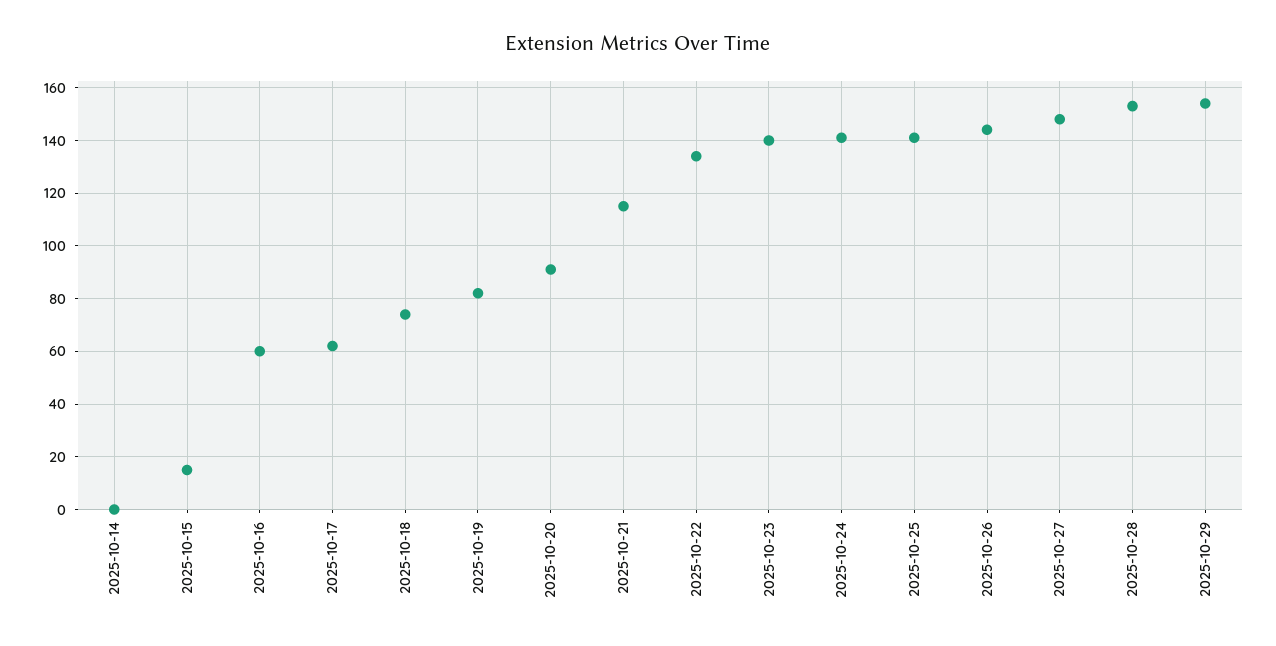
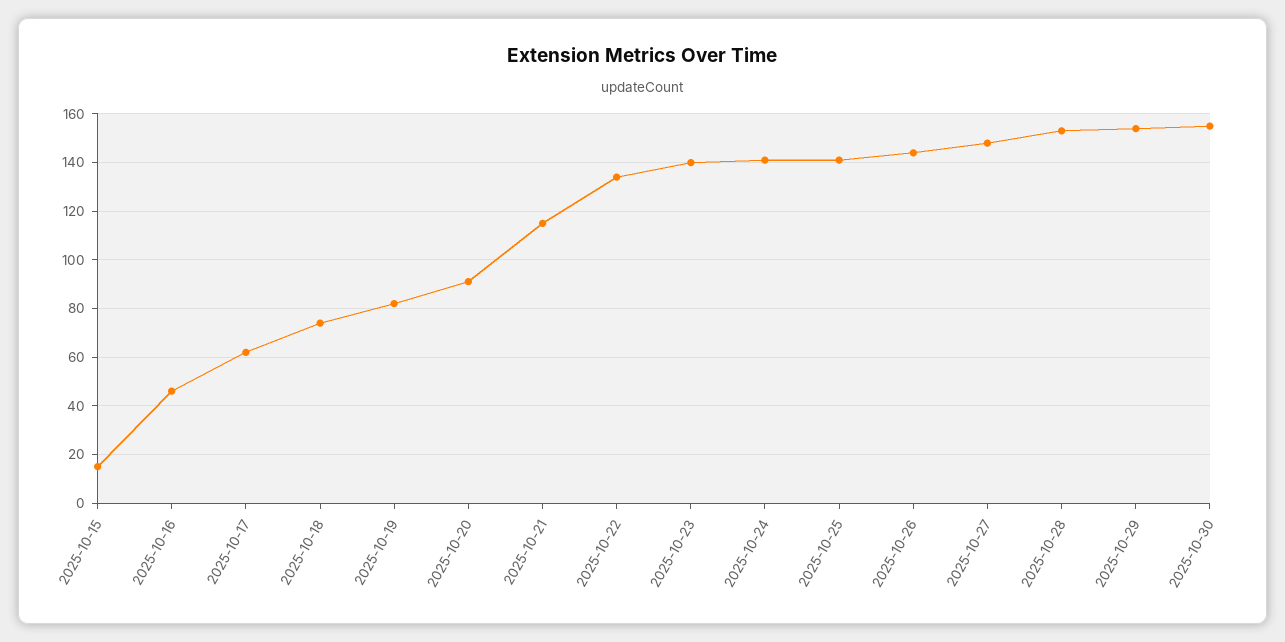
2025-10-14: 0 -> none
2025-10-16: 60 -> 45
2025-10-30: none -> 155

